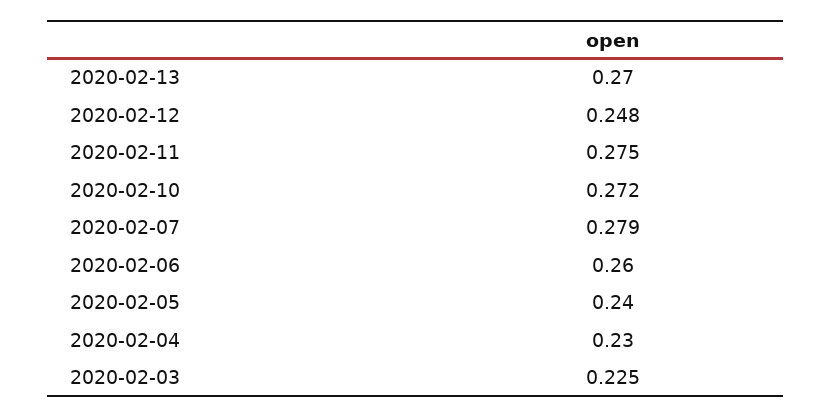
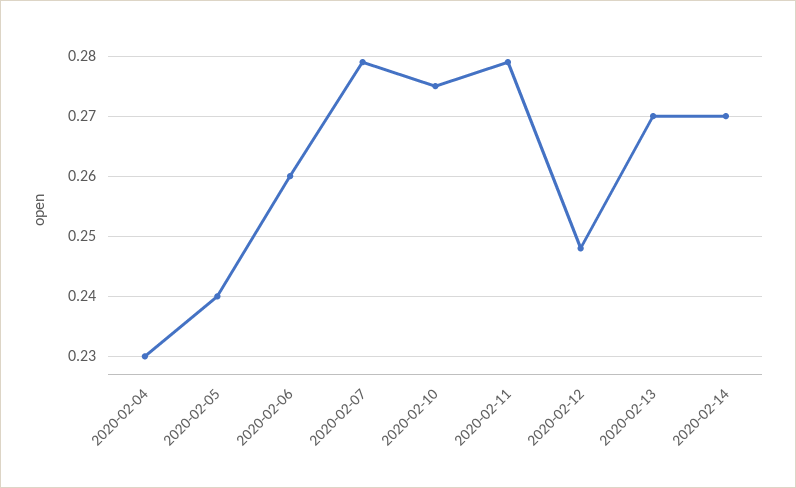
2020-02-11: 0.275 -> 0.279
2020-02-10: 0.272 -> 0.275
2020-02-03: 0.225 -> none
2020-02-14: none -> 0.27

